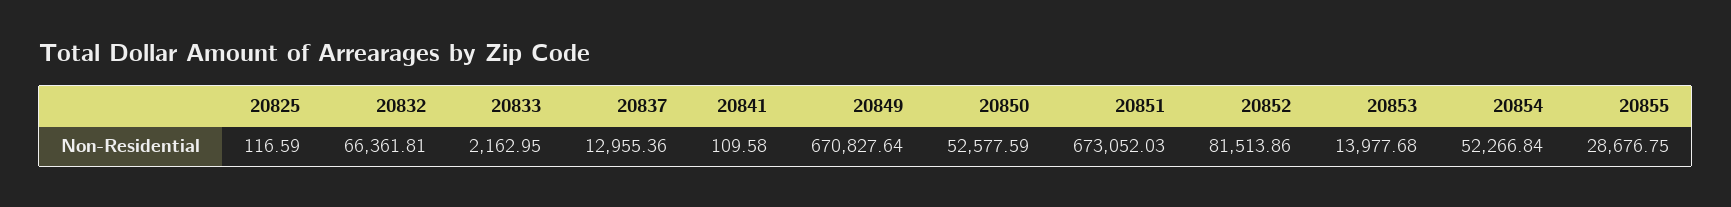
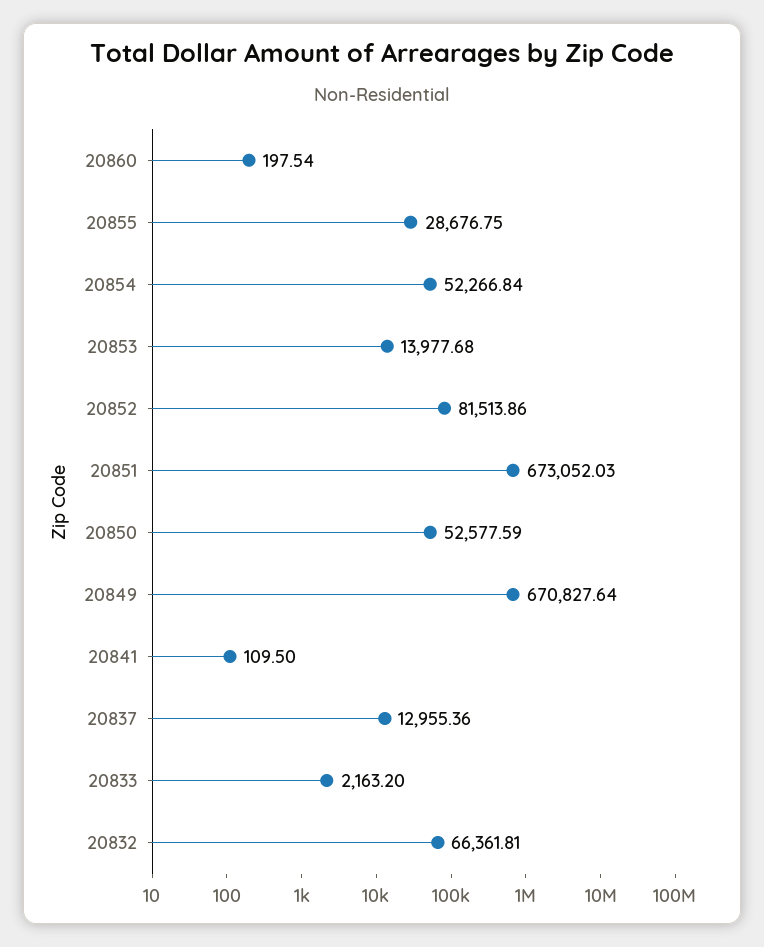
20825: 116.59 -> none
20833: 2162.95 -> 2163.2
20841: 109.58 -> 109.5
20860: none -> 197.54

